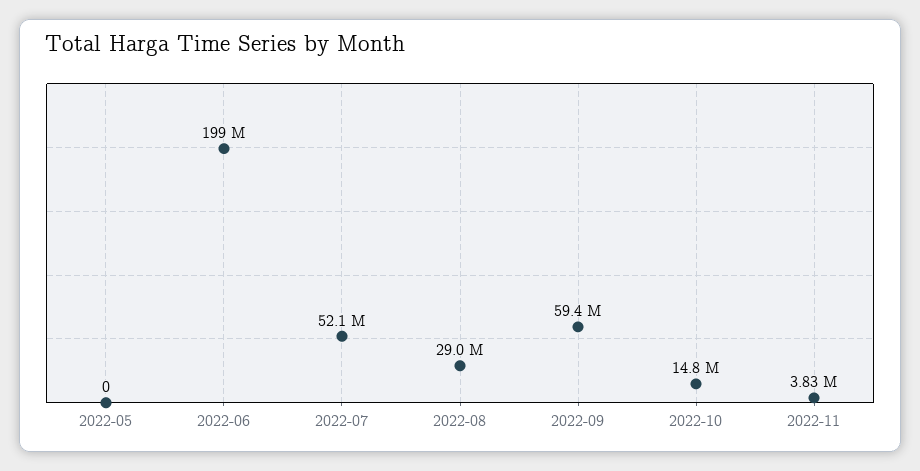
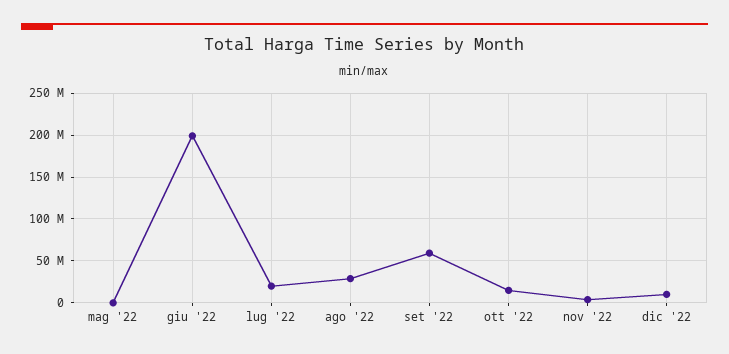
2022-07: 52100000 -> 20000000
dic '22: none -> 10000000

